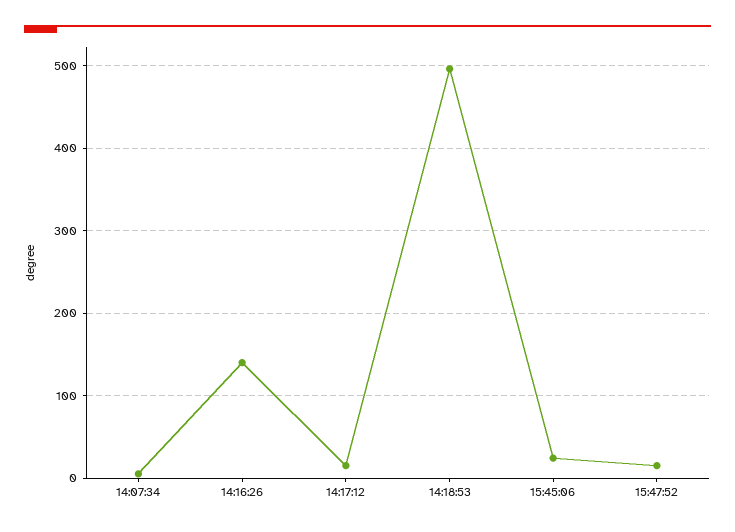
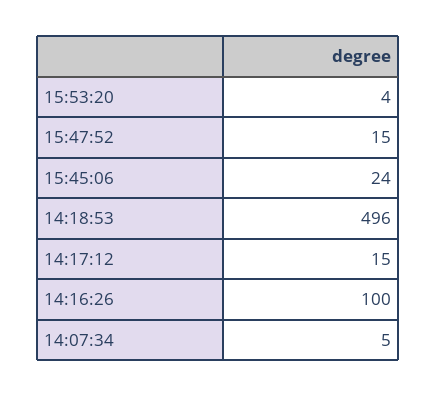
14:16:26: 140 -> 100
15:53:20: none -> 4

